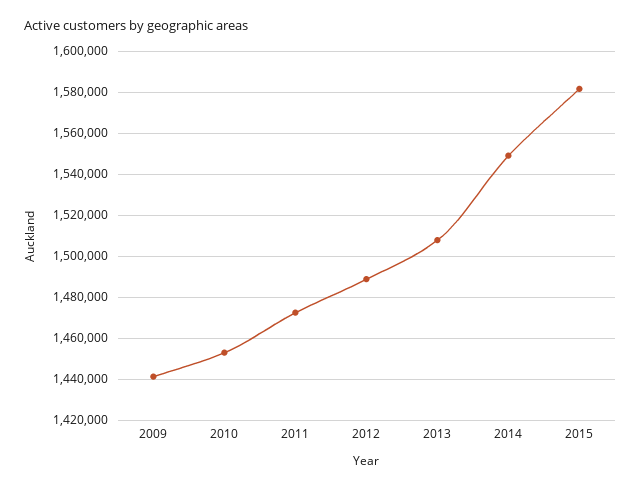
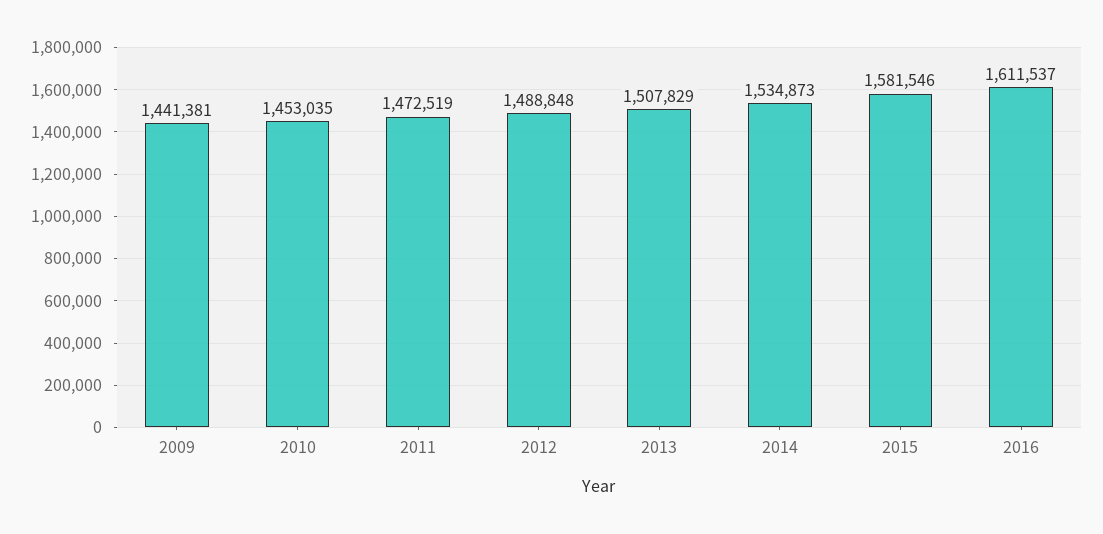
2014: 1550000 -> 1534873
2016: none -> 1611537

